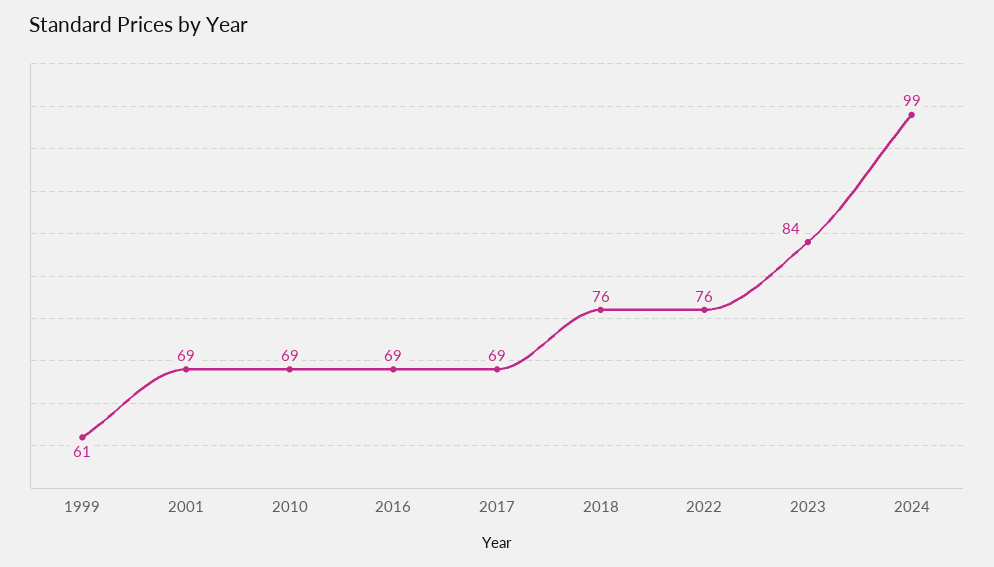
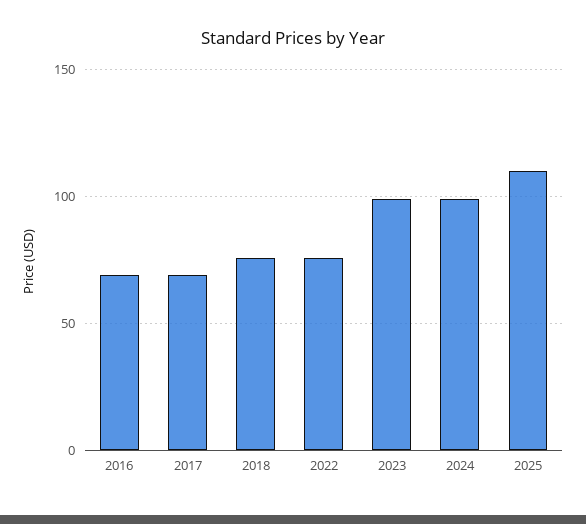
1999: 61 -> none
2001: 69 -> none
2010: 69 -> none
2023: 84 -> 100
2025: none -> 110

